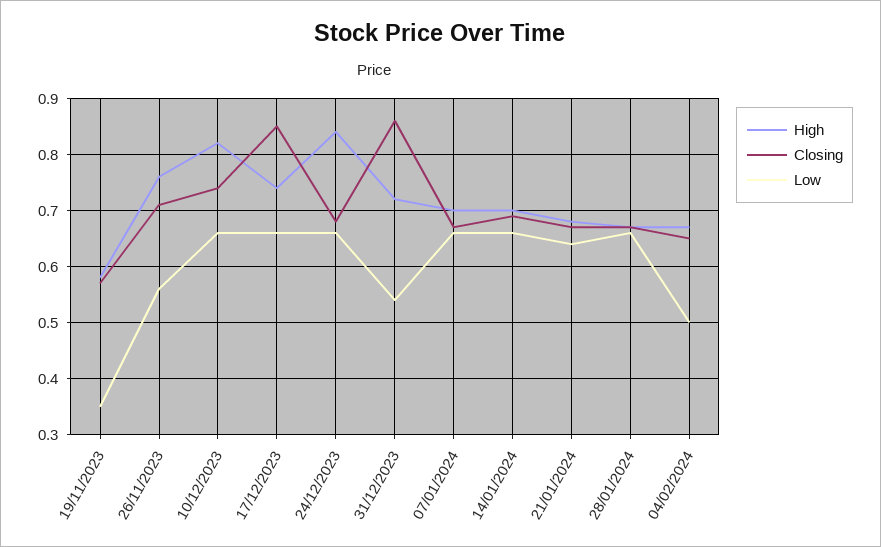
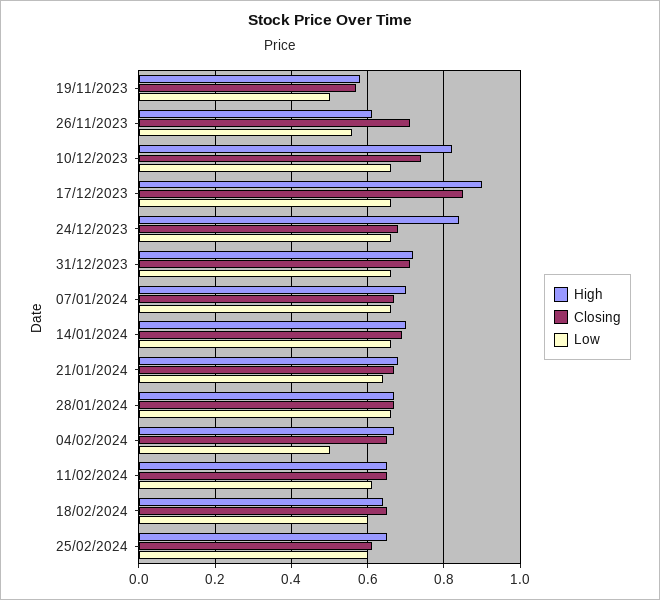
Low, 19/11/2023: 0.35 -> 0.5
High, 26/11/2023: 0.75 -> 0.6
High, 17/12/2023: 0.75 -> 0.9
Closing, 31/12/2023: 0.85 -> 0.7
Low, 31/12/2023: 0.55 -> 0.65
High, 11/02/2024: none -> 0.65
Closing, 11/02/2024: none -> 0.65
Low, 11/02/2024: none -> 0.6
High, 18/02/2024: none -> 0.65
Closing, 18/02/2024: none -> 0.65
Low, 18/02/2024: none -> 0.6
High, 25/02/2024: none -> 0.65
Closing, 25/02/2024: none -> 0.6
Low, 25/02/2024: none -> 0.6

